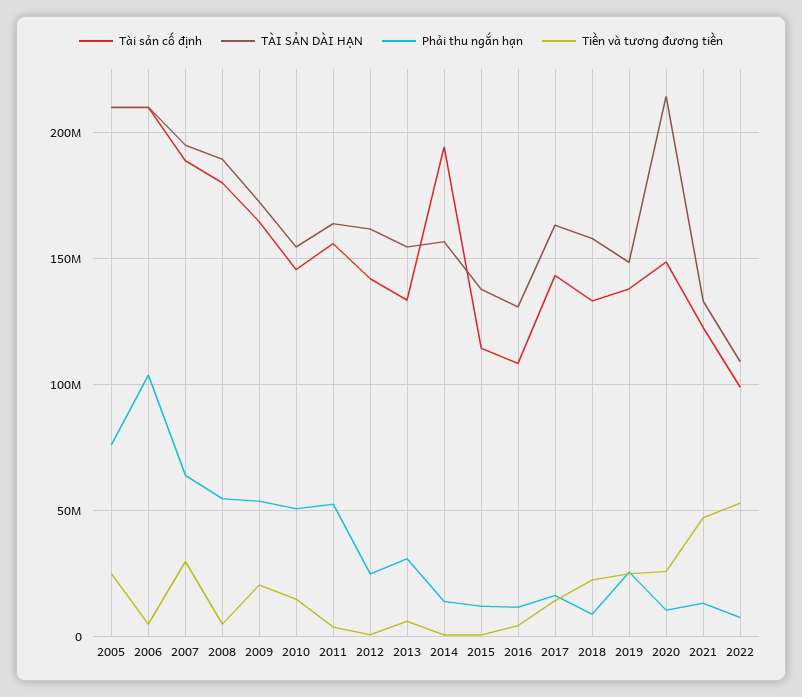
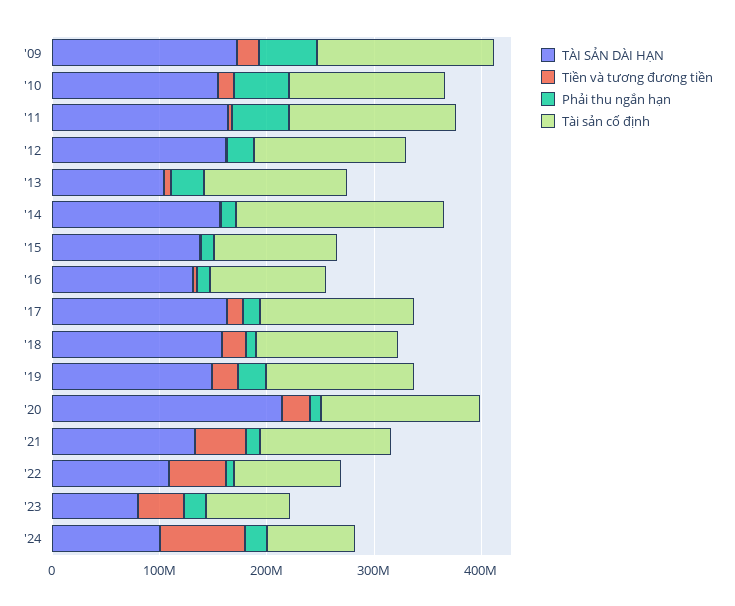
Tài sản cố định, 2005: 210000000 -> none
TÀI SẢN DÀI HẠN, 2005: 210000000 -> none
Phải thu ngắn hạn, 2005: 75000000 -> none
Tiền và tương đương tiền, 2005: 25000000 -> none
Tài sản cố định, 2006: 210000000 -> none
TÀI SẢN DÀI HẠN, 2006: 210000000 -> none
Phải thu ngắn hạn, 2006: 105000000 -> none
Tiền và tương đương tiền, 2006: 5000000 -> none
Tài sản cố định, 2007: 190000000 -> none
TÀI SẢN DÀI HẠN, 2007: 195000000 -> none
Phải thu ngắn hạn, 2007: 65000000 -> none
Tiền và tương đương tiền, 2007: 30000000 -> none
Tài sản cố định, 2008: 180000000 -> none
TÀI SẢN DÀI HẠN, 2008: 190000000 -> none
Phải thu ngắn hạn, 2008: 55000000 -> none
Tiền và tương đương tiền, 2008: 5000000 -> none
TÀI SẢN DÀI HẠN, 2013: 155000000 -> 100000000
TÀI SẢN DÀI HẠN, '23: none -> 80000000
Tiền và tương đương tiền, '23: none -> 40000000
Phải thu ngắn hạn, '23: none -> 20000000
Tài sản cố định, '23: none -> 80000000
TÀI SẢN DÀI HẠN, '24: none -> 100000000
Tiền và tương đương tiền, '24: none -> 80000000
Phải thu ngắn hạn, '24: none -> 20000000
Tài sản cố định, '24: none -> 80000000

